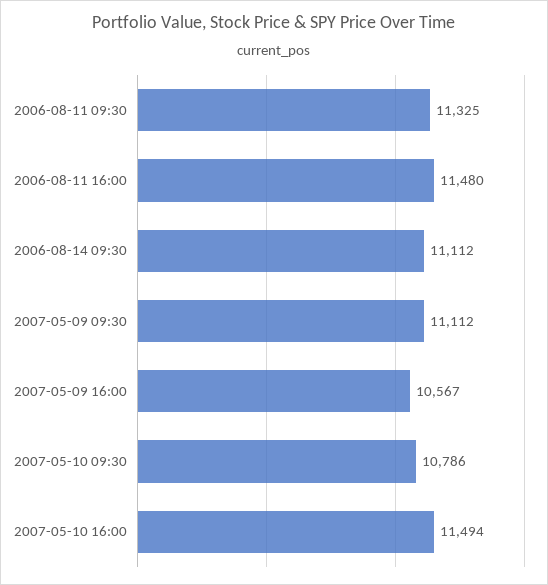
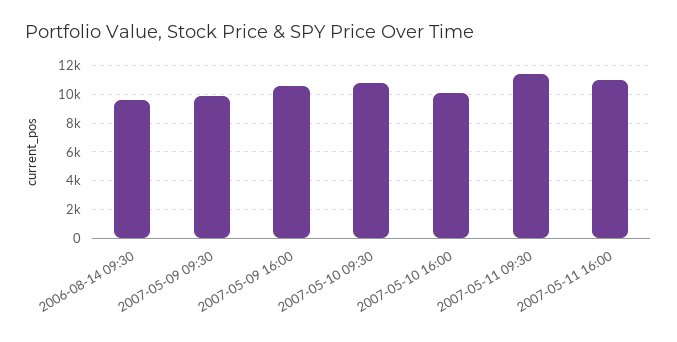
2006-08-11 09:30: 11325 -> none
2006-08-11 16:00: 11480 -> none
2006-08-14 09:30: 11112 -> 9500
2007-05-09 09:30: 11112 -> 10000
2007-05-10 16:00: 11494 -> 10000
2007-05-11 09:30: none -> 11500
2007-05-11 16:00: none -> 11000

